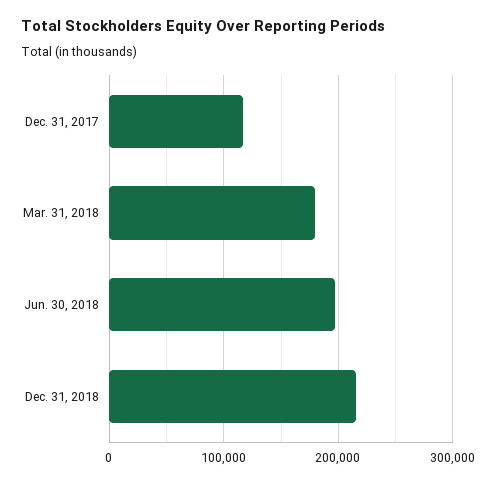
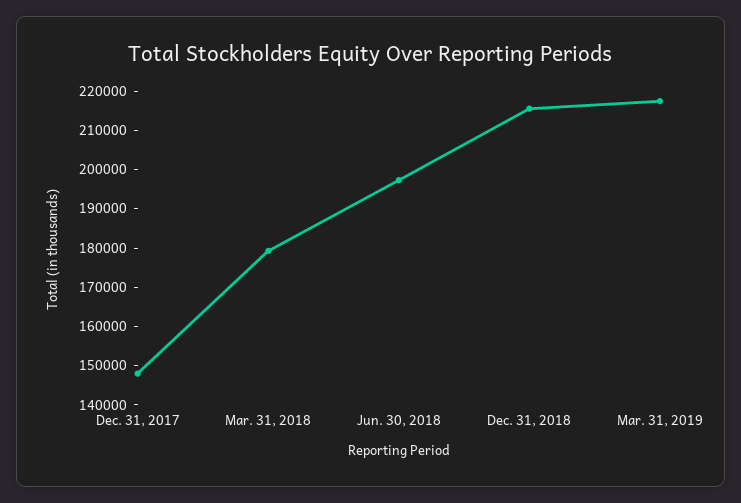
Dec. 31, 2017: 120000 -> 147500
Mar. 31, 2019: none -> 217500

